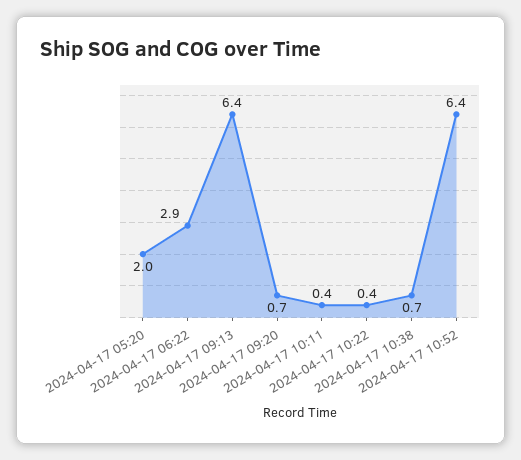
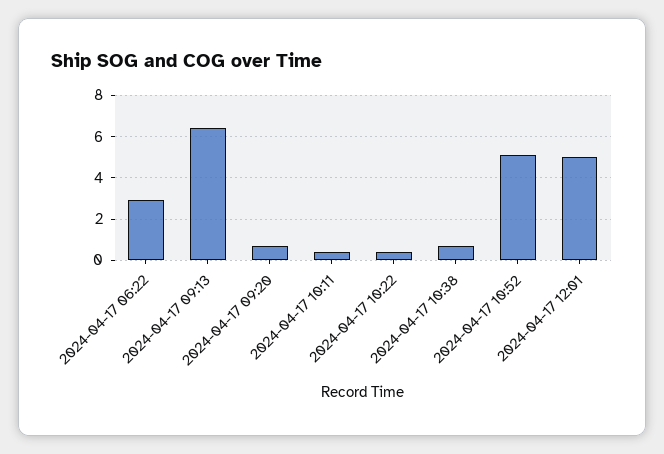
2024-04-17 05:20: 2 -> none
2024-04-17 10:52: 6.4 -> 5
2024-04-17 12:01: none -> 5

